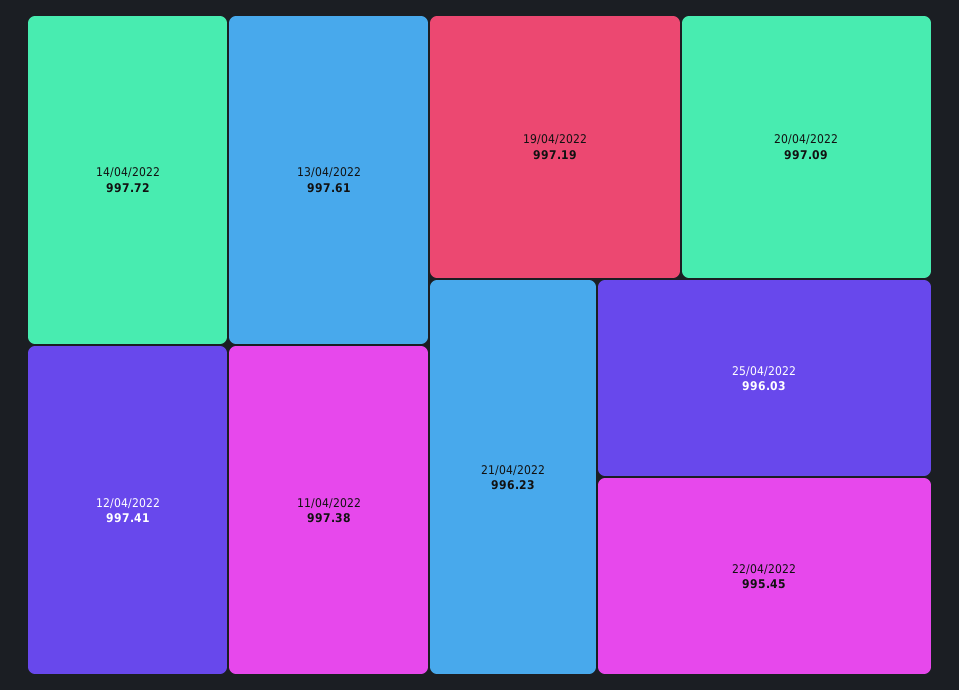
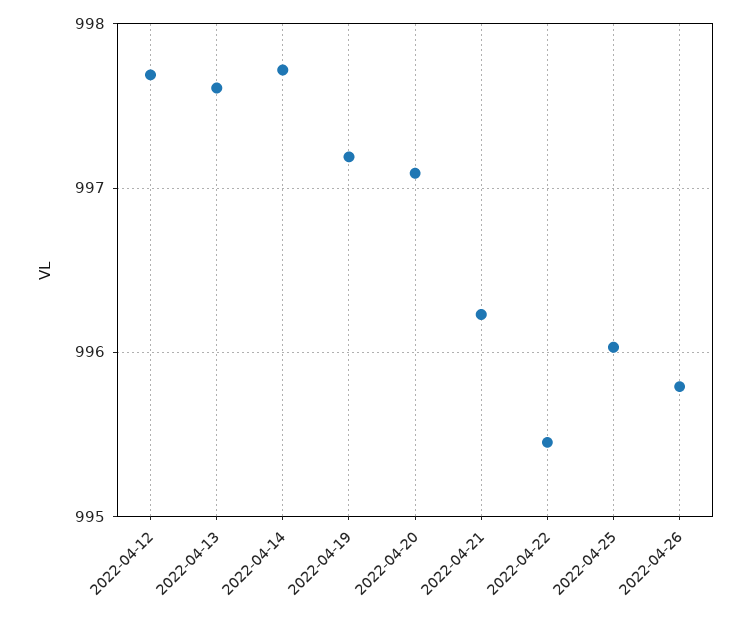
12/04/2022: 997.41 -> 997.7
11/04/2022: 997.38 -> none
2022-04-26: none -> 995.8

